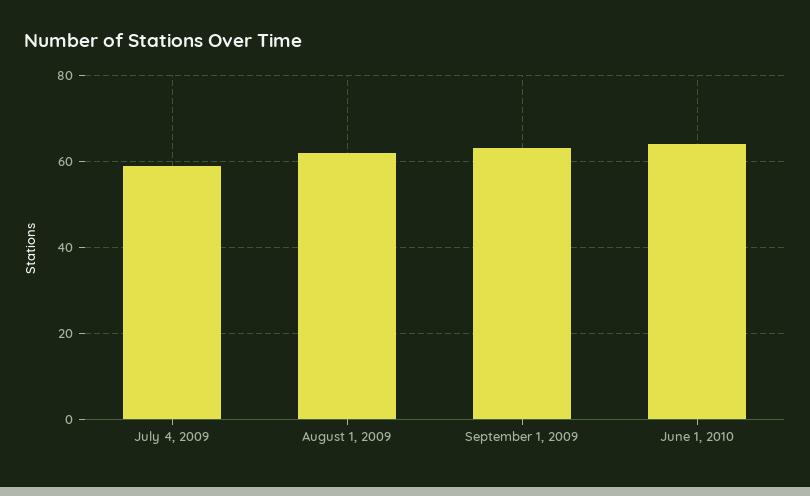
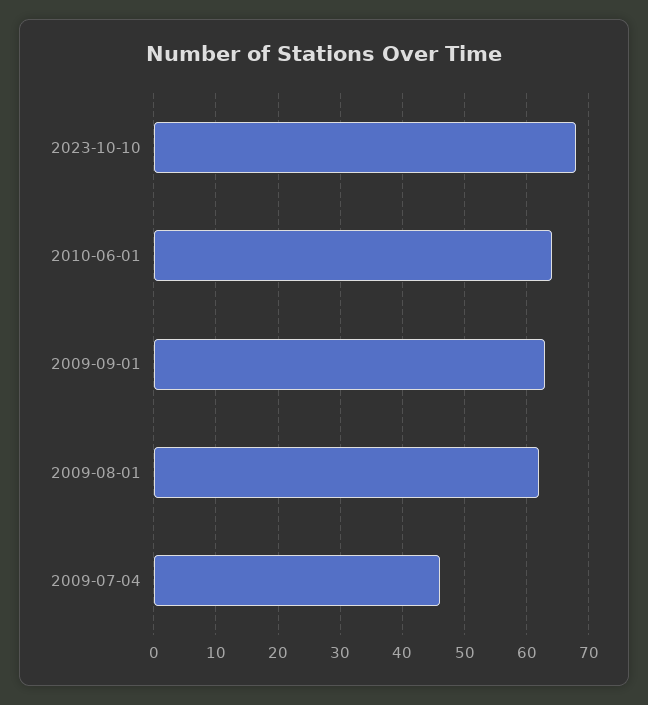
July 4, 2009: 60 -> 46
2023-10-10: none -> 68

